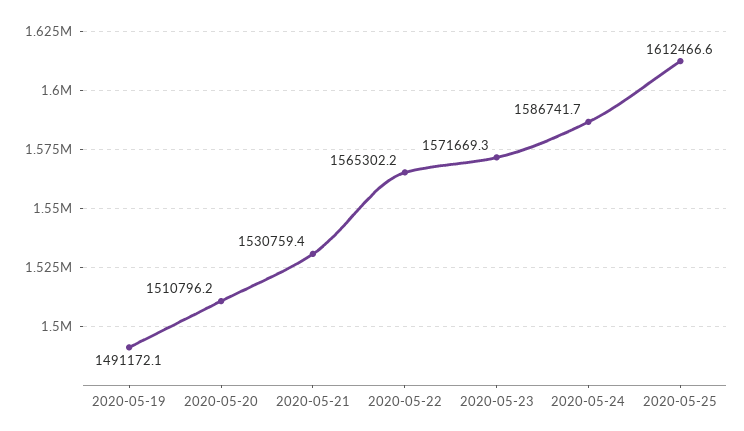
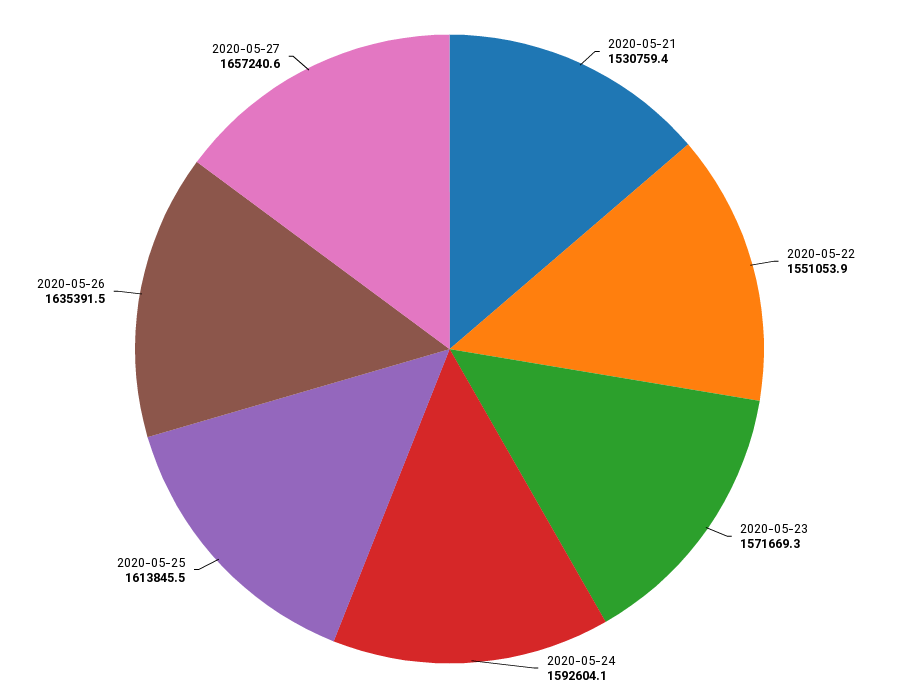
2020-05-19: 1491172.1 -> none
2020-05-20: 1510796.2 -> none
2020-05-22: 1565302.2 -> 1551053.9
2020-05-24: 1586741.7 -> 1592604.1
2020-05-25: 1612466.6 -> 1613845.5
2020-05-26: none -> 1635391.5
2020-05-27: none -> 1657240.6

